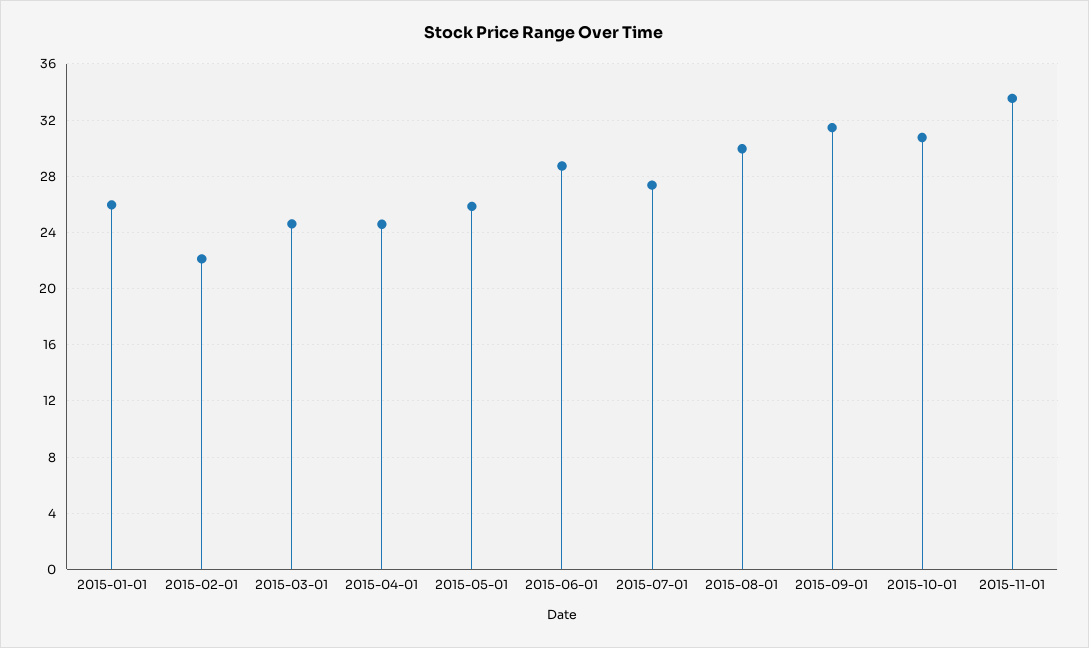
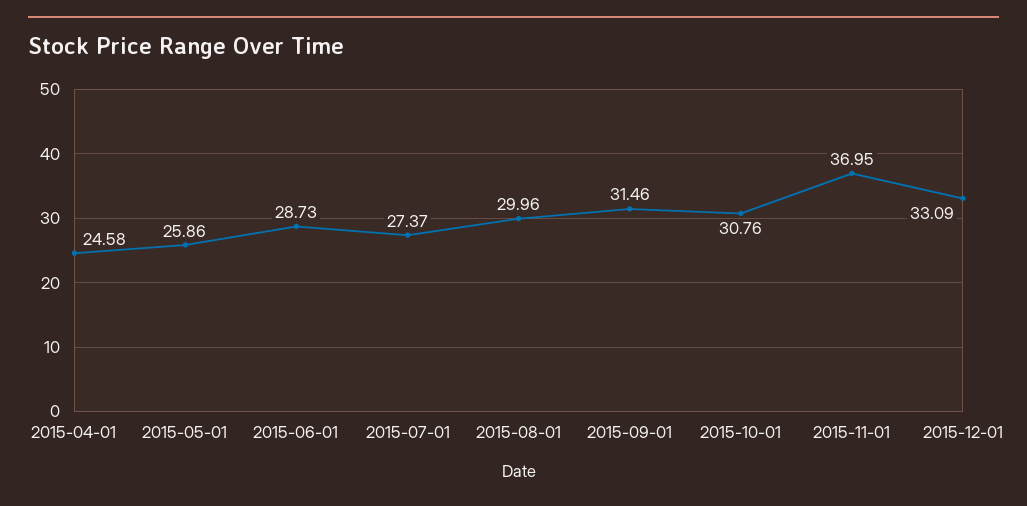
2015-01-01: 26 -> none
2015-02-01: 22 -> none
2015-03-01: 24.5 -> none
2015-11-01: 33.5 -> 36.95
2015-12-01: none -> 33.09

